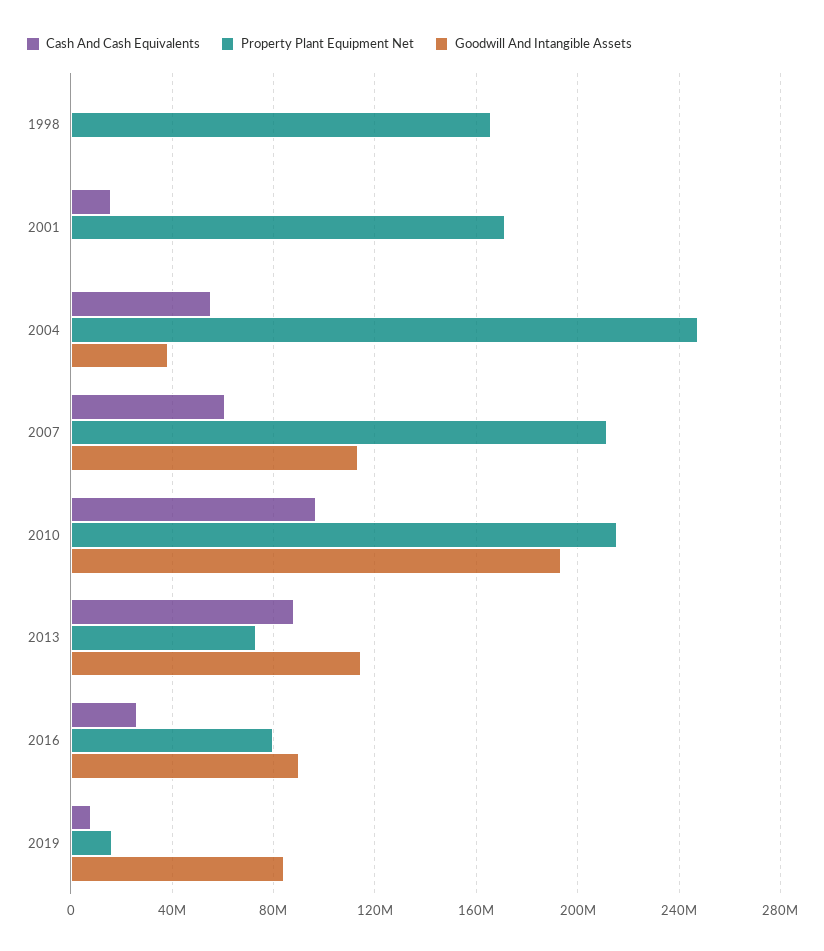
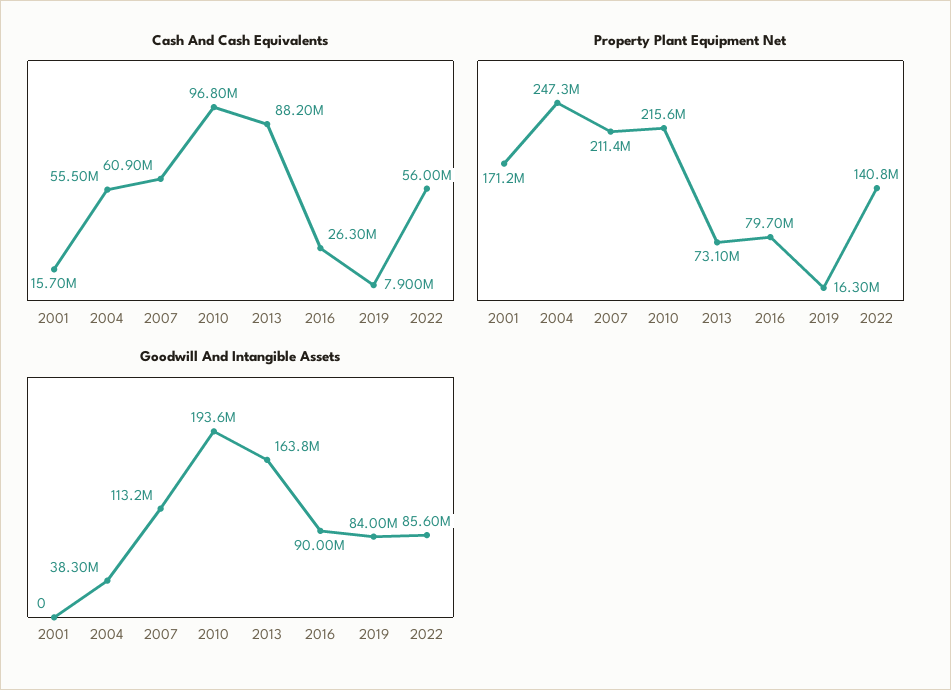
Cash And Cash Equivalents, 1998: 0 -> none
Property Plant Equipment Net, 1998: 165000000 -> none
Goodwill And Intangible Assets, 1998: 0 -> none
Goodwill And Intangible Assets, 2013: 115000000 -> 163800000
Cash And Cash Equivalents, 2022: none -> 56000000
Property Plant Equipment Net, 2022: none -> 140800000
Goodwill And Intangible Assets, 2022: none -> 85600000

